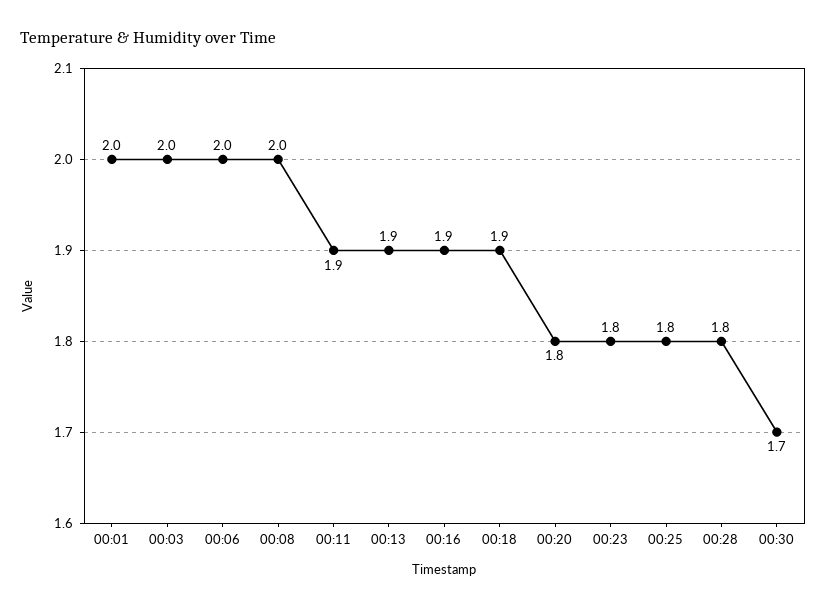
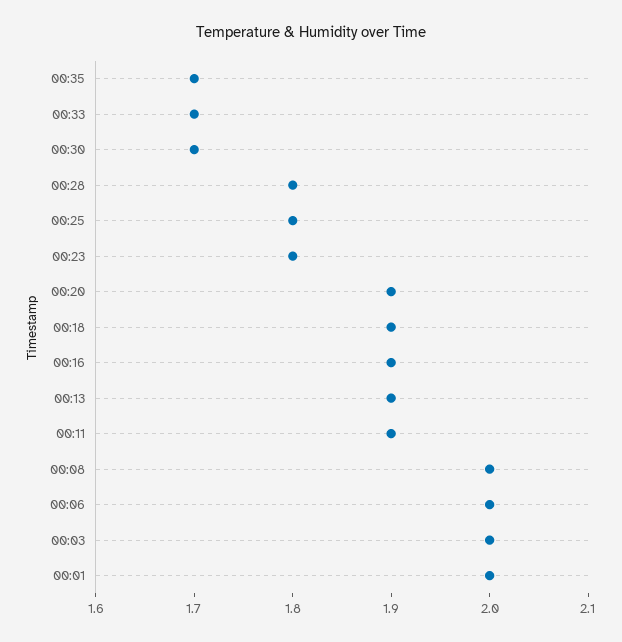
00:20: 1.8 -> 1.9
00:35: none -> 1.7
00:33: none -> 1.7

